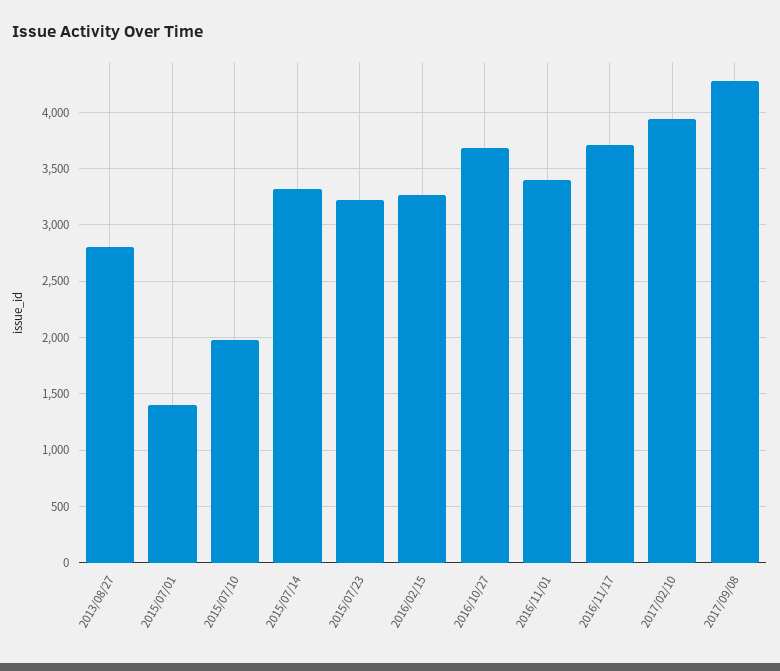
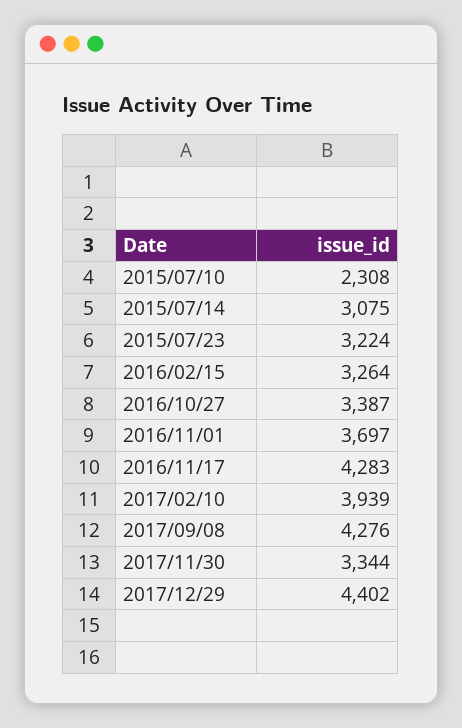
2013/08/27: 2800 -> none
2015/07/01: 1400 -> none
2015/07/10: 2000 -> 2308
2015/07/14: 3300 -> 3075
2016/10/27: 3700 -> 3387
2016/11/01: 3400 -> 3697
2016/11/17: 3700 -> 4283
2017/11/30: none -> 3344
2017/12/29: none -> 4402

